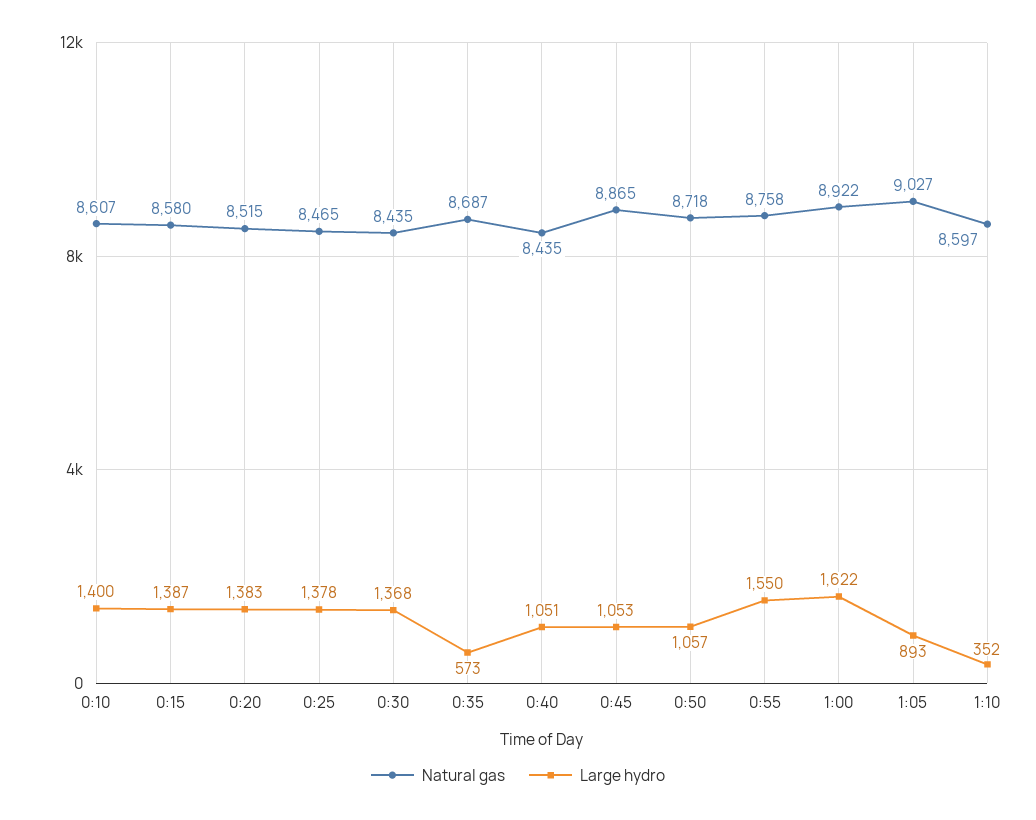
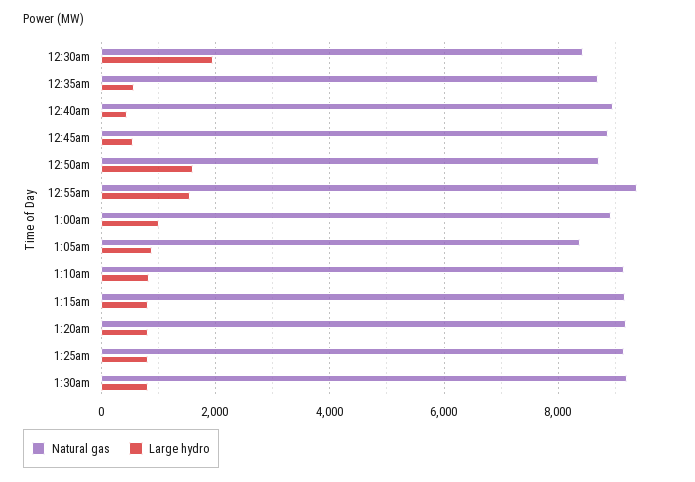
Natural gas, 0:10: 8607 -> none
Large hydro, 0:10: 1400 -> none
Natural gas, 0:15: 8580 -> none
Large hydro, 0:15: 1387 -> none
Natural gas, 0:20: 8515 -> none
Large hydro, 0:20: 1383 -> none
Natural gas, 0:25: 8465 -> none
Large hydro, 0:25: 1378 -> none
Large hydro, 0:30: 1368 -> 2000
Natural gas, 0:40: 8435 -> 9000
Large hydro, 0:40: 1051 -> 400
Large hydro, 0:45: 1053 -> 600
Large hydro, 0:50: 1057 -> 1600
Natural gas, 0:55: 8758 -> 9400
Large hydro, 1:00: 1622 -> 1000
Natural gas, 1:05: 9027 -> 8400
Natural gas, 1:10: 8597 -> 9200
Large hydro, 1:10: 352 -> 800
Natural gas, 1:15am: none -> 9200
Large hydro, 1:15am: none -> 800
Natural gas, 1:20am: none -> 9200
Large hydro, 1:20am: none -> 800
Natural gas, 1:25am: none -> 9200
Large hydro, 1:25am: none -> 800
Natural gas, 1:30am: none -> 9200
Large hydro, 1:30am: none -> 800

